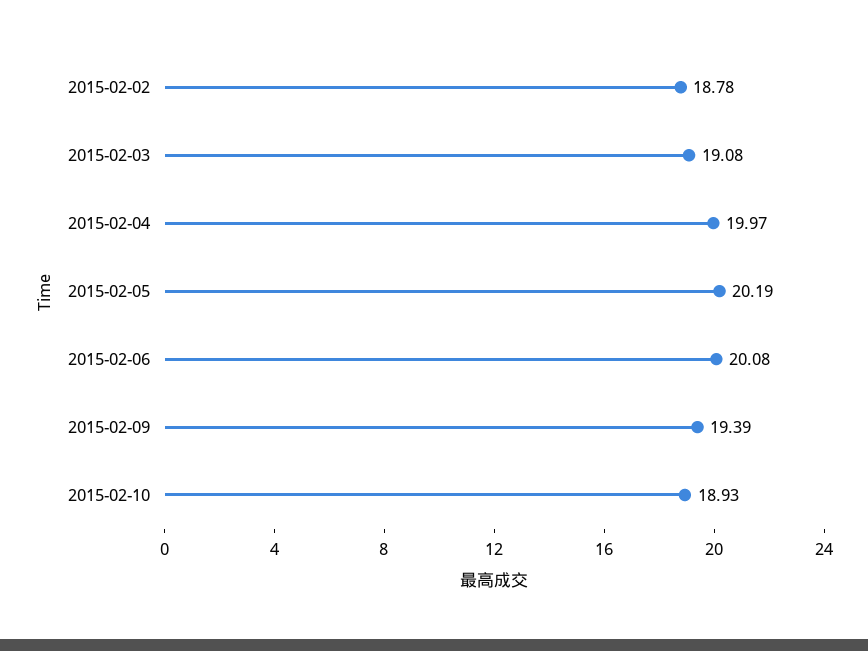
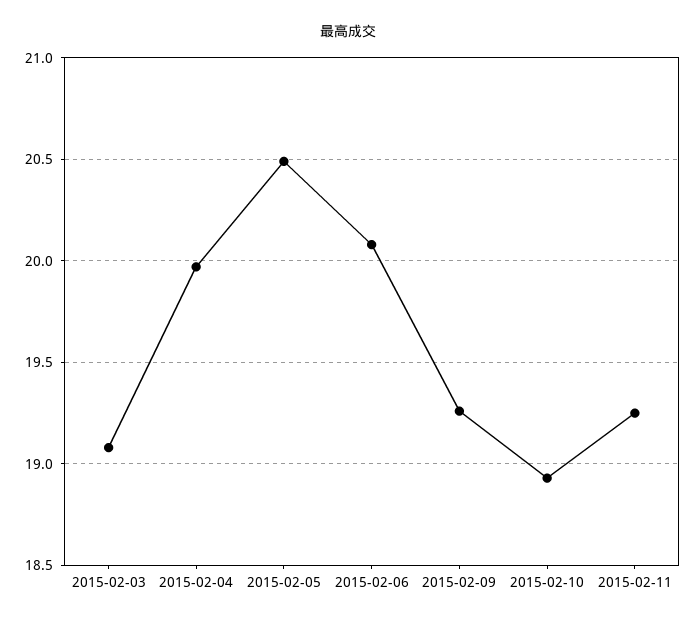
2015-02-02: 18.78 -> none
2015-02-05: 20.19 -> 20.5
2015-02-09: 19.39 -> 19.25
2015-02-11: none -> 19.25

